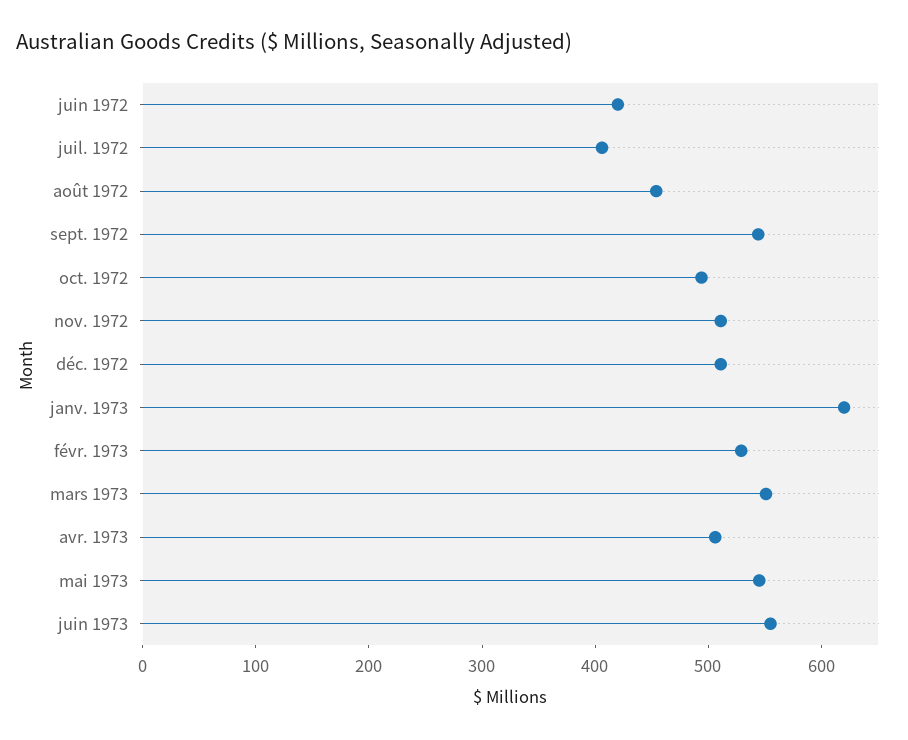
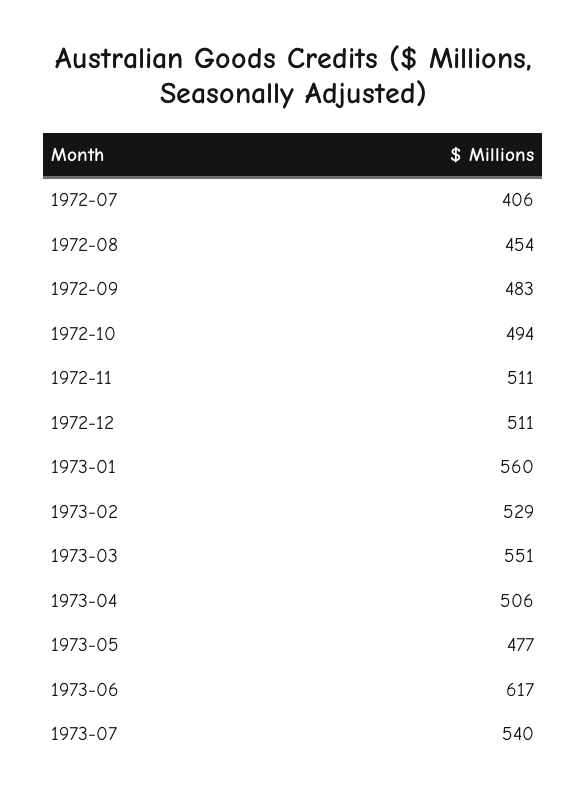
juin 1972: 420 -> none
sept. 1972: 540 -> 483
janv. 1973: 620 -> 560
mai 1973: 540 -> 477
juin 1973: 560 -> 617
1973-07: none -> 540

